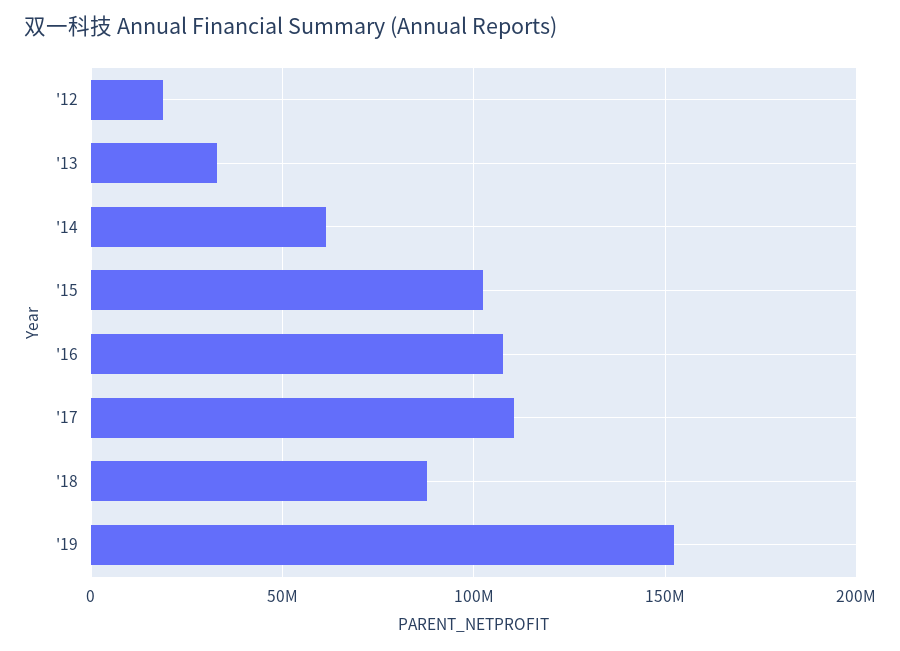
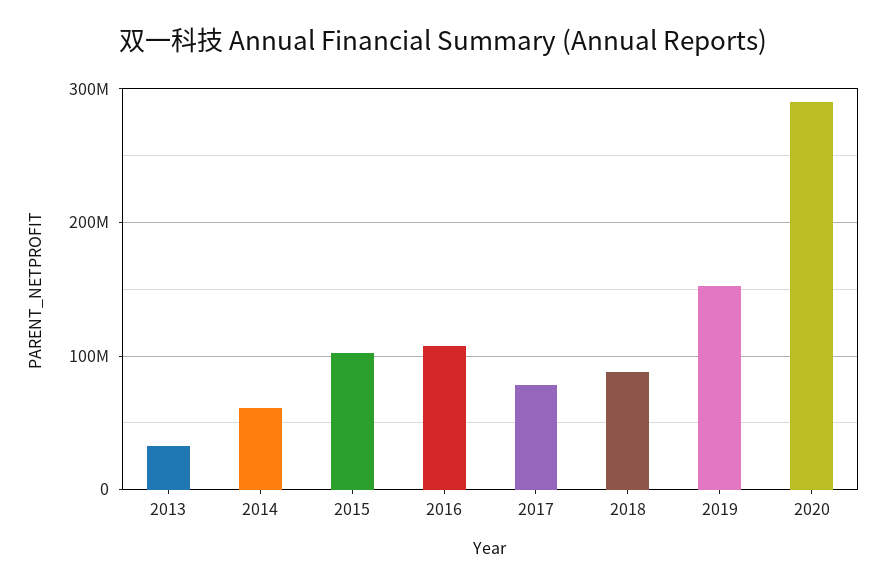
'12: 20000000 -> none
'17: 110000000 -> 80000000
2020: none -> 290000000

